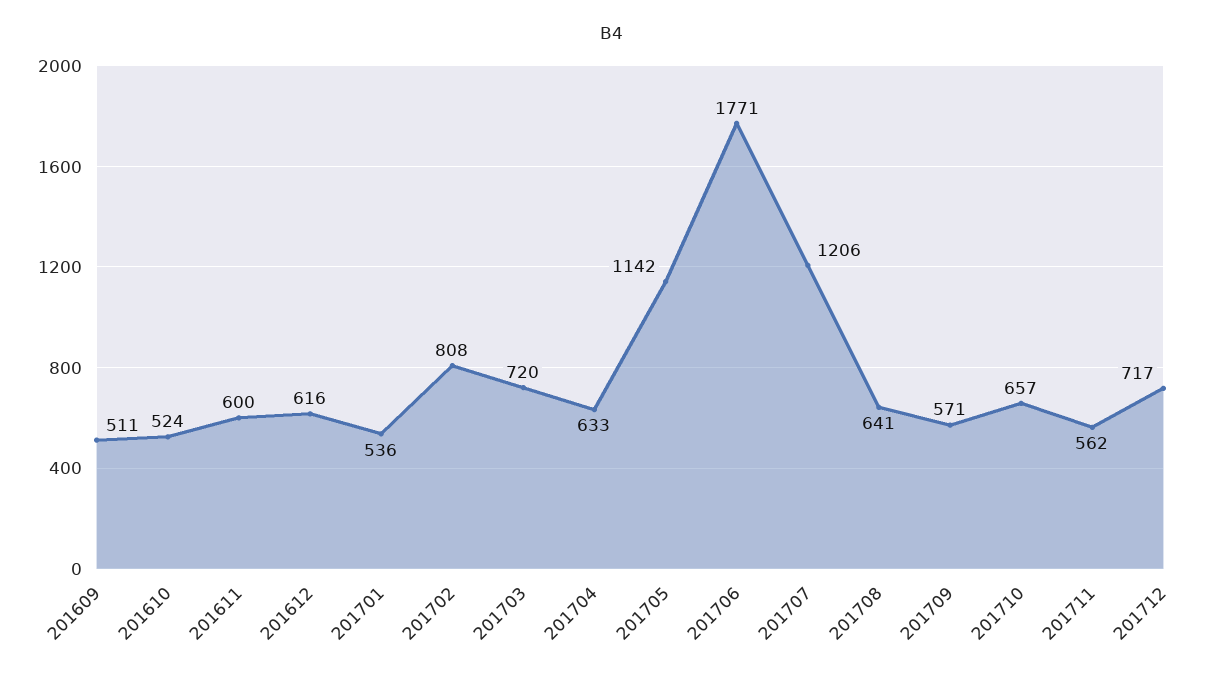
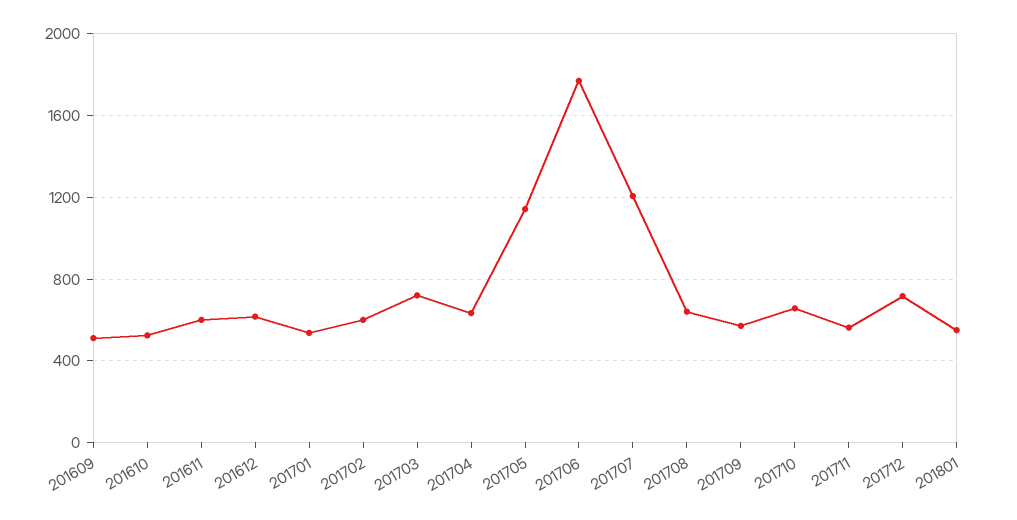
201702: 808 -> 600
201801: none -> 550

